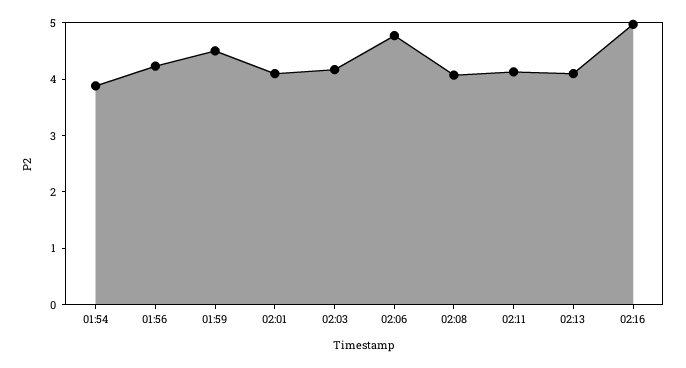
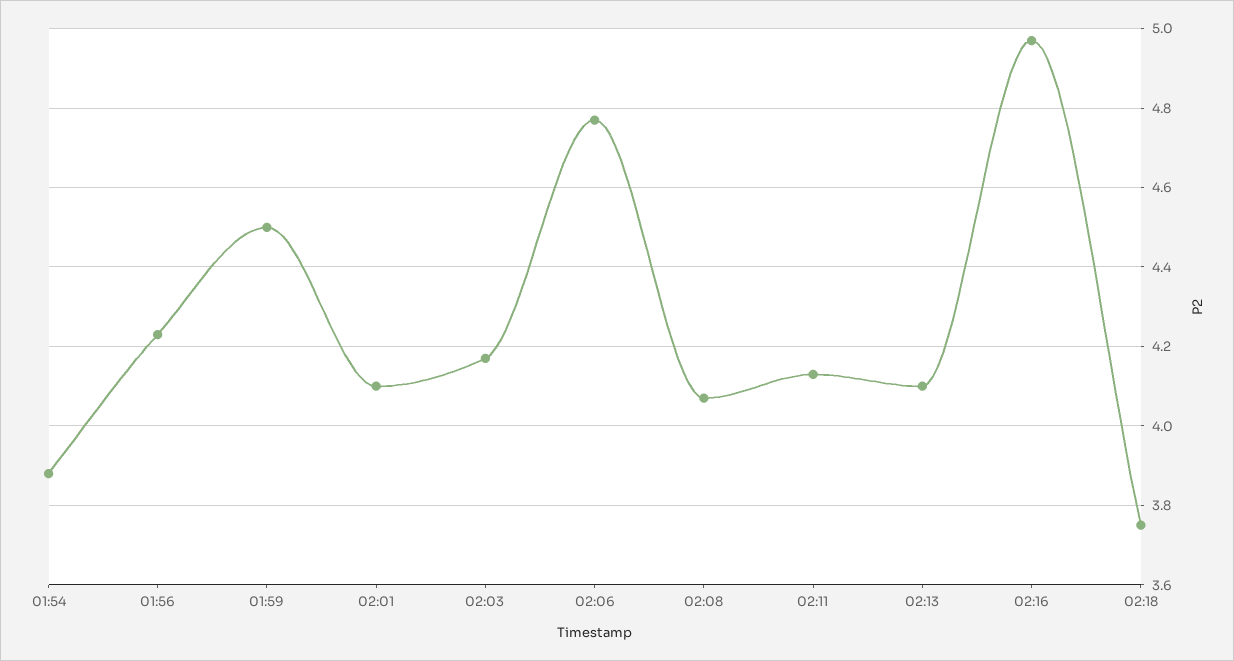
02:18: none -> 3.75

